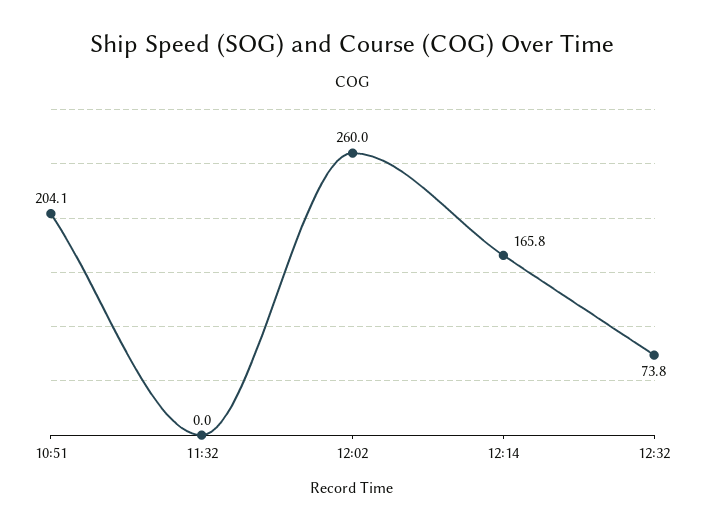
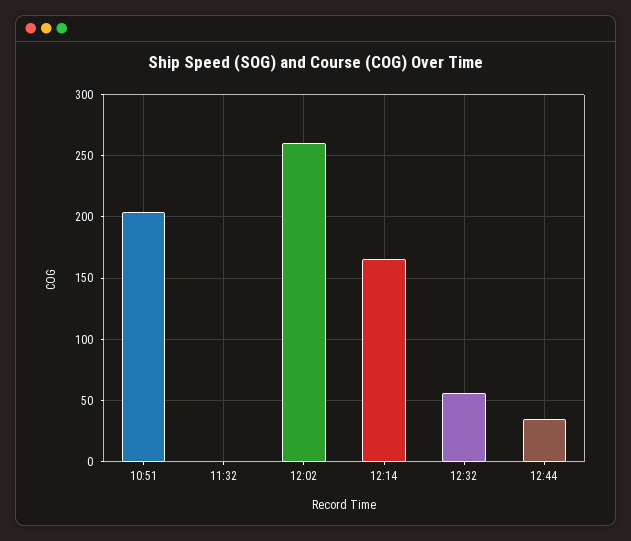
12:32: 73.8 -> 55
12:44: none -> 35

